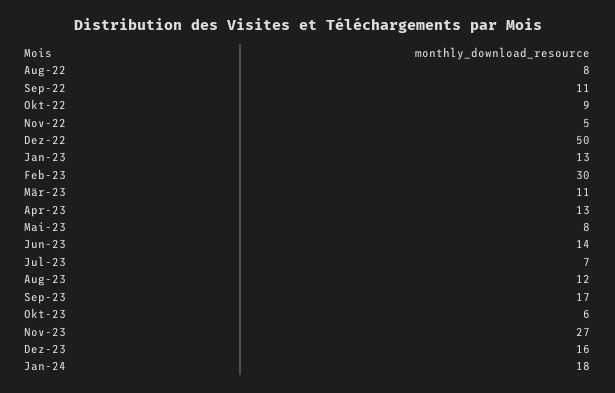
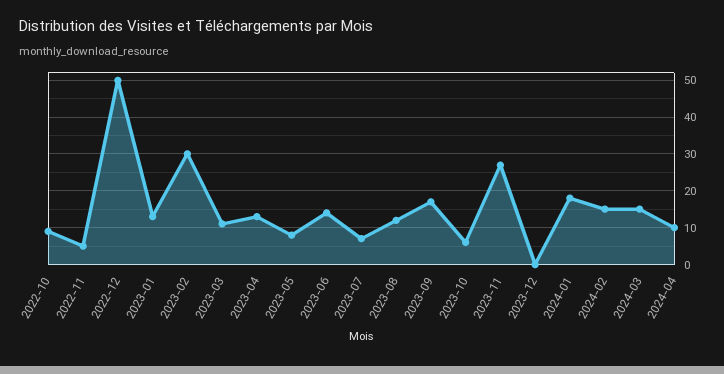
Aug-22: 8 -> none
Sep-22: 11 -> none
Dez-23: 16 -> 0
2024-02: none -> 15
2024-03: none -> 15
2024-04: none -> 10

